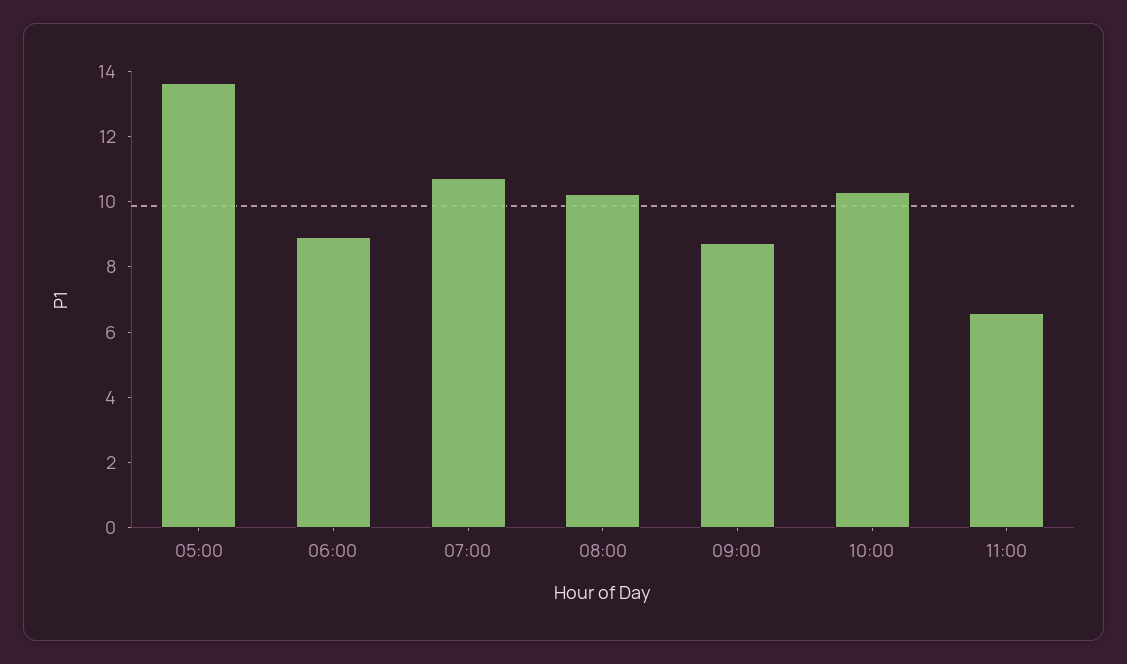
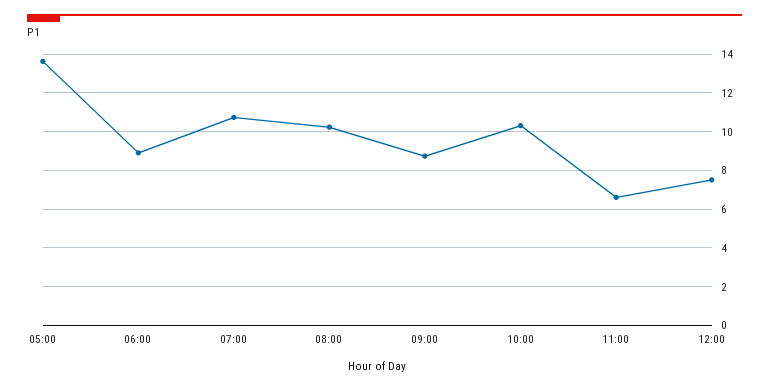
12:00: none -> 7.5

